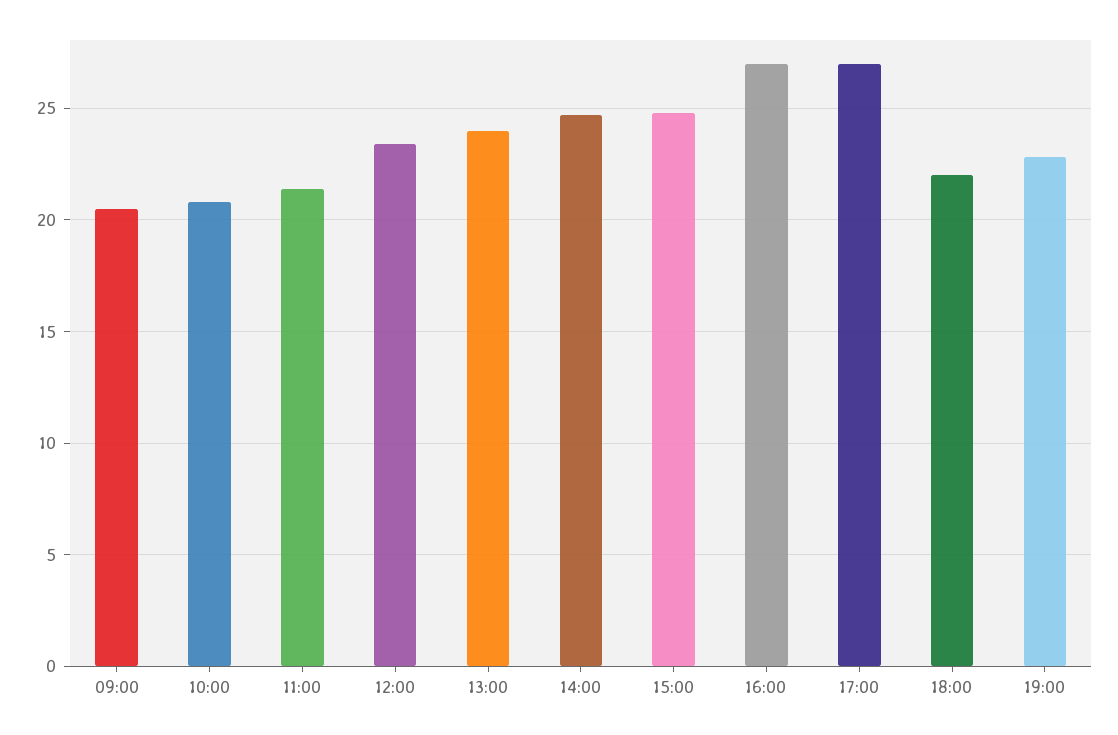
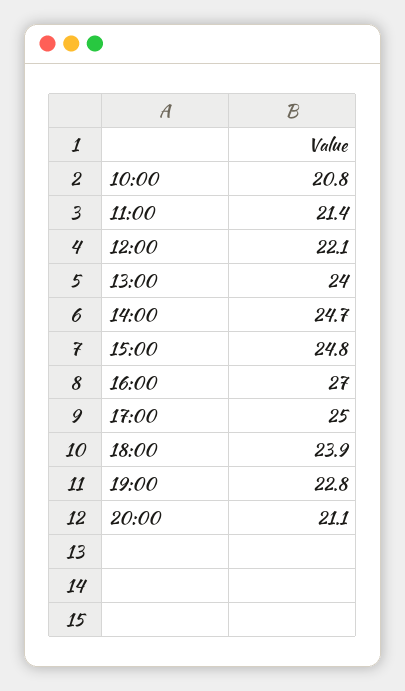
09:00: 20.5 -> none
12:00: 23.5 -> 22.1
17:00: 27 -> 25
18:00: 22 -> 23.9
20:00: none -> 21.1

